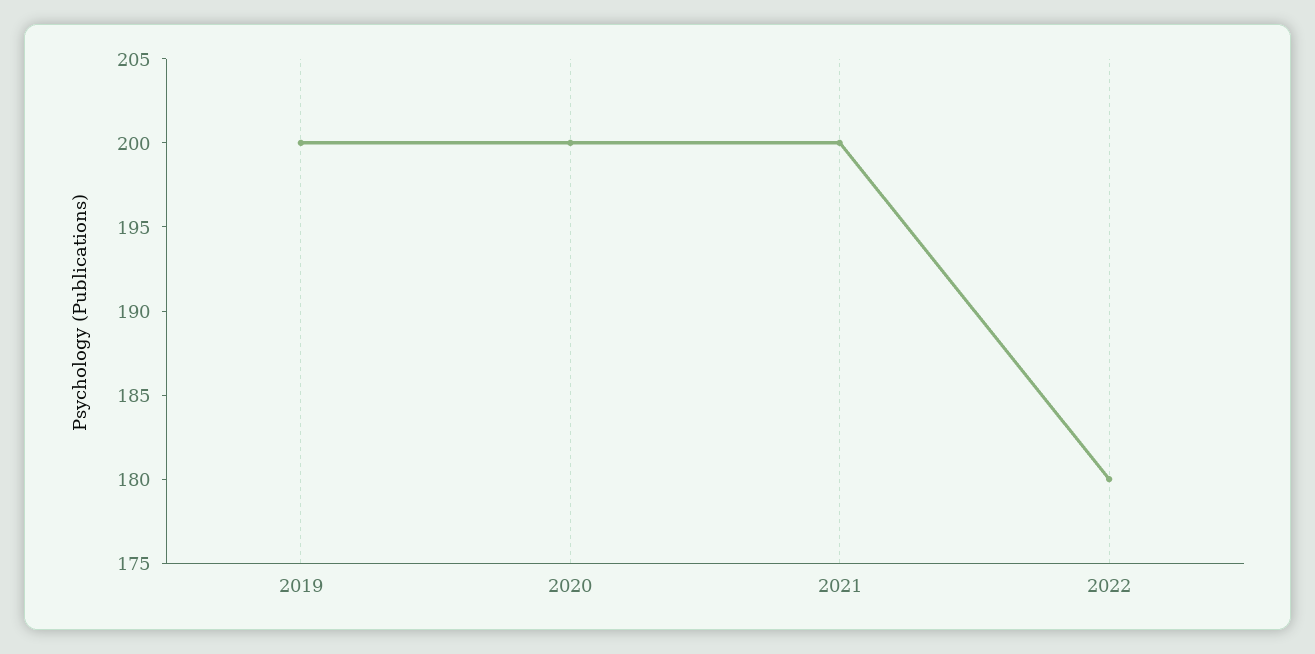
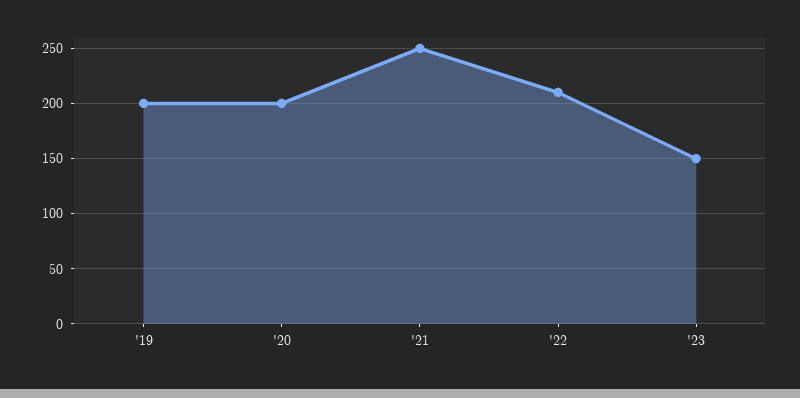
2021: 200 -> 250
2022: 180 -> 210
'23: none -> 150

